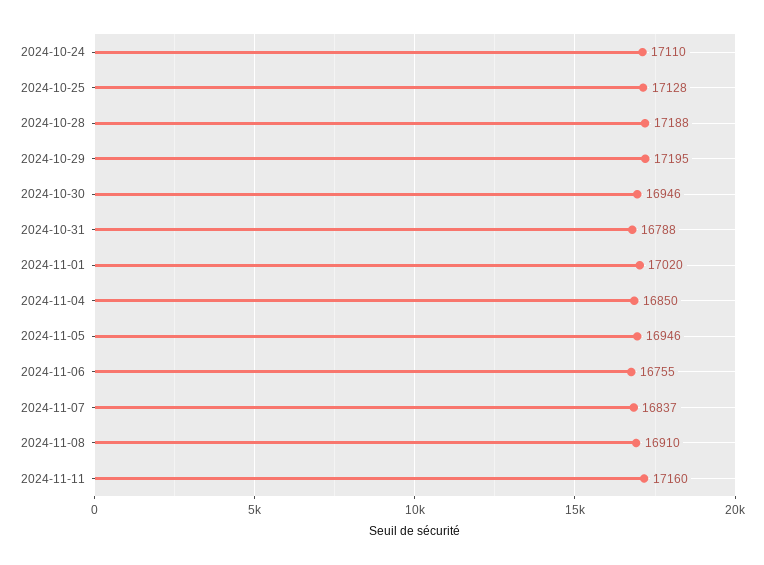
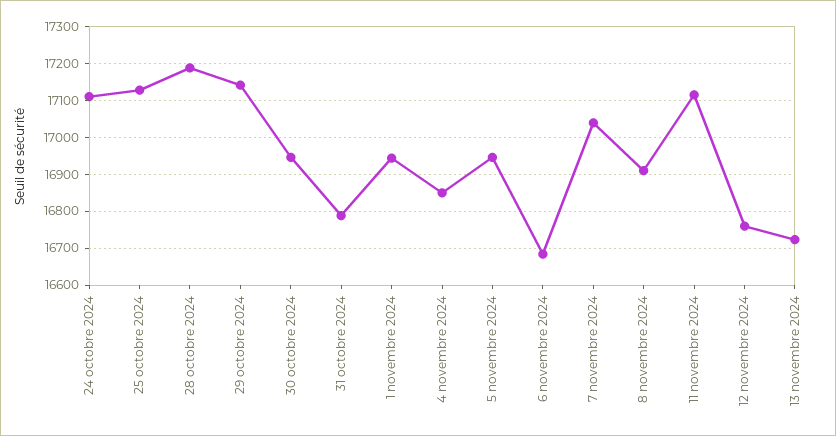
2024-10-29: 17195 -> 17140
2024-11-01: 17020 -> 16940
2024-11-06: 16755 -> 16680
2024-11-07: 16837 -> 17040
2024-11-11: 17160 -> 17120
12 novembre 2024: none -> 16760
13 novembre 2024: none -> 16720

